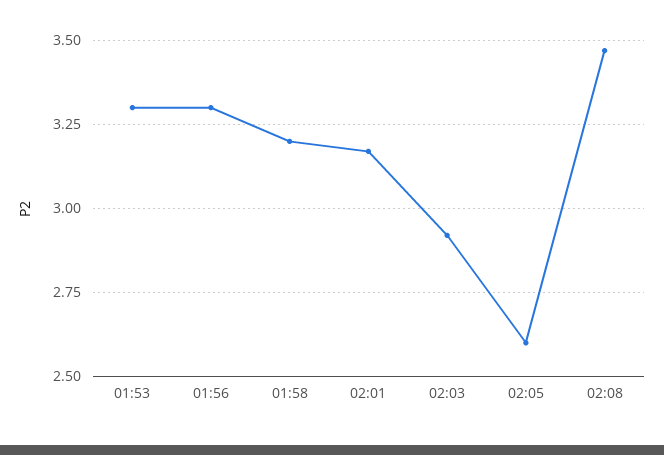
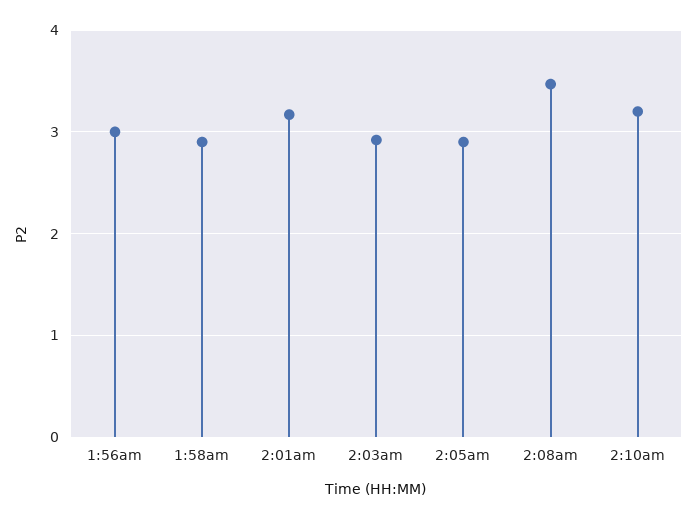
01:53: 3.3 -> none
01:56: 3.3 -> 3
01:58: 3.2 -> 2.9
02:05: 2.6 -> 2.9
2:10am: none -> 3.2

